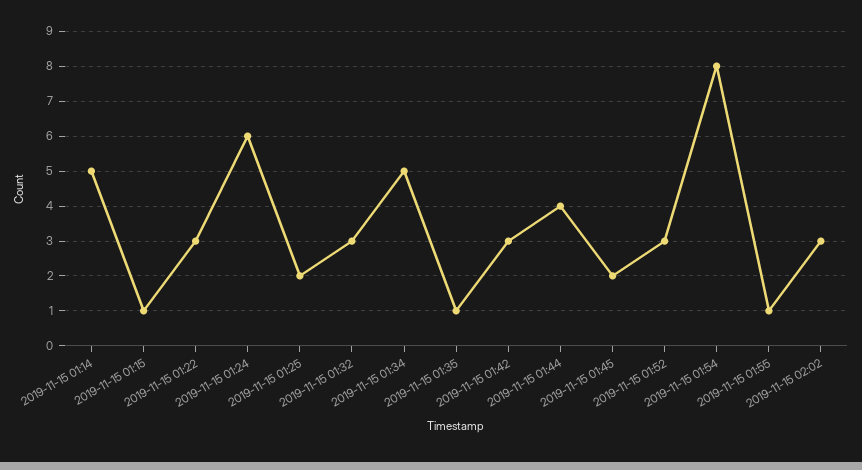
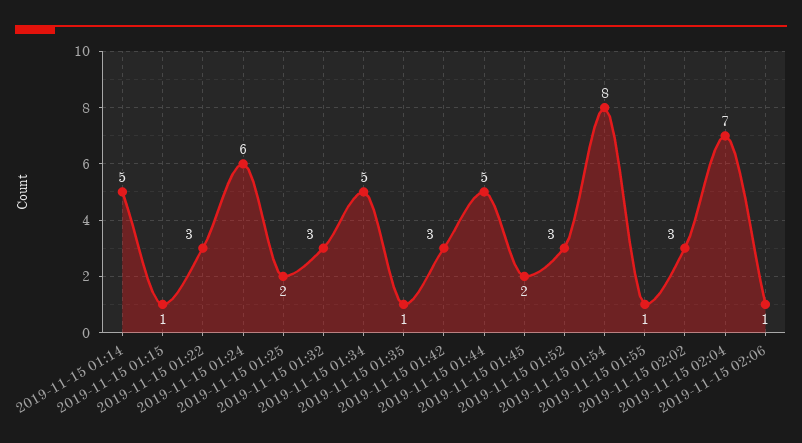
2019-11-15 01:44: 4 -> 5
2019-11-15 02:04: none -> 7
2019-11-15 02:06: none -> 1

